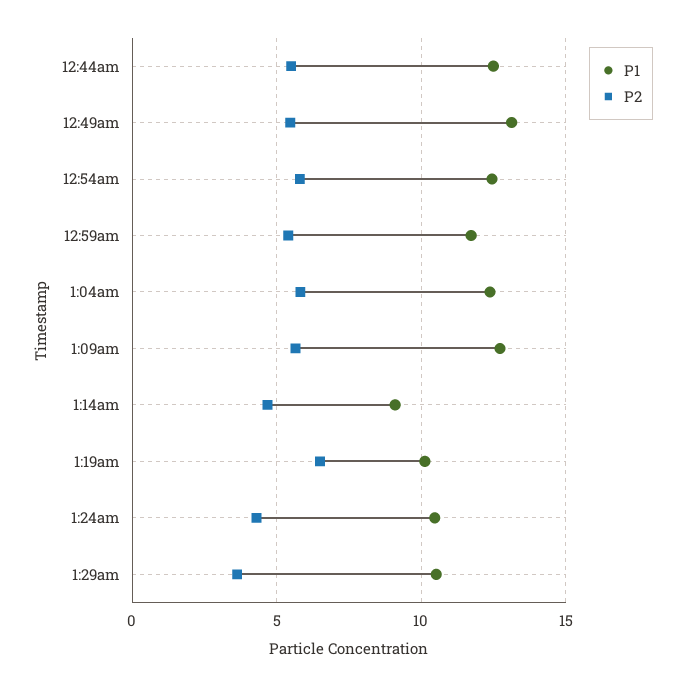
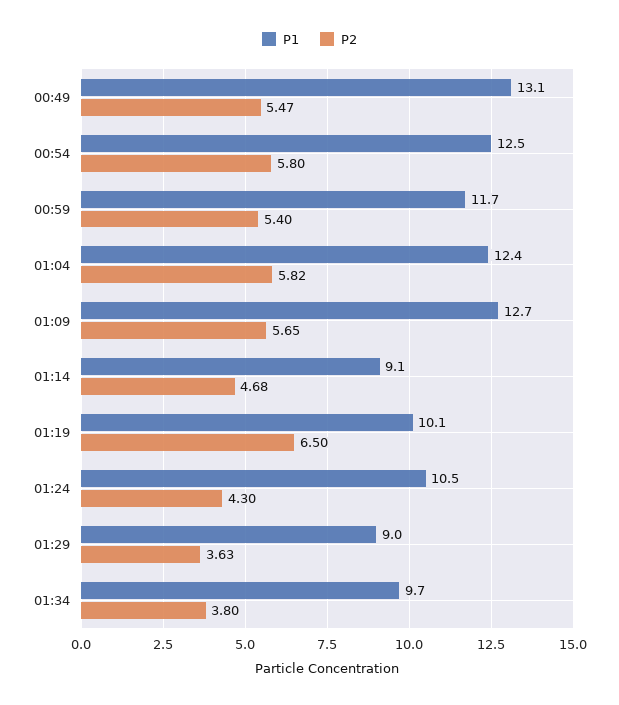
P1, 12:44am: 12.5 -> none
P2, 12:44am: 5.5 -> none
P1, 1:29am: 10.5 -> 9
P1, 01:34: none -> 9.7
P2, 01:34: none -> 3.8

